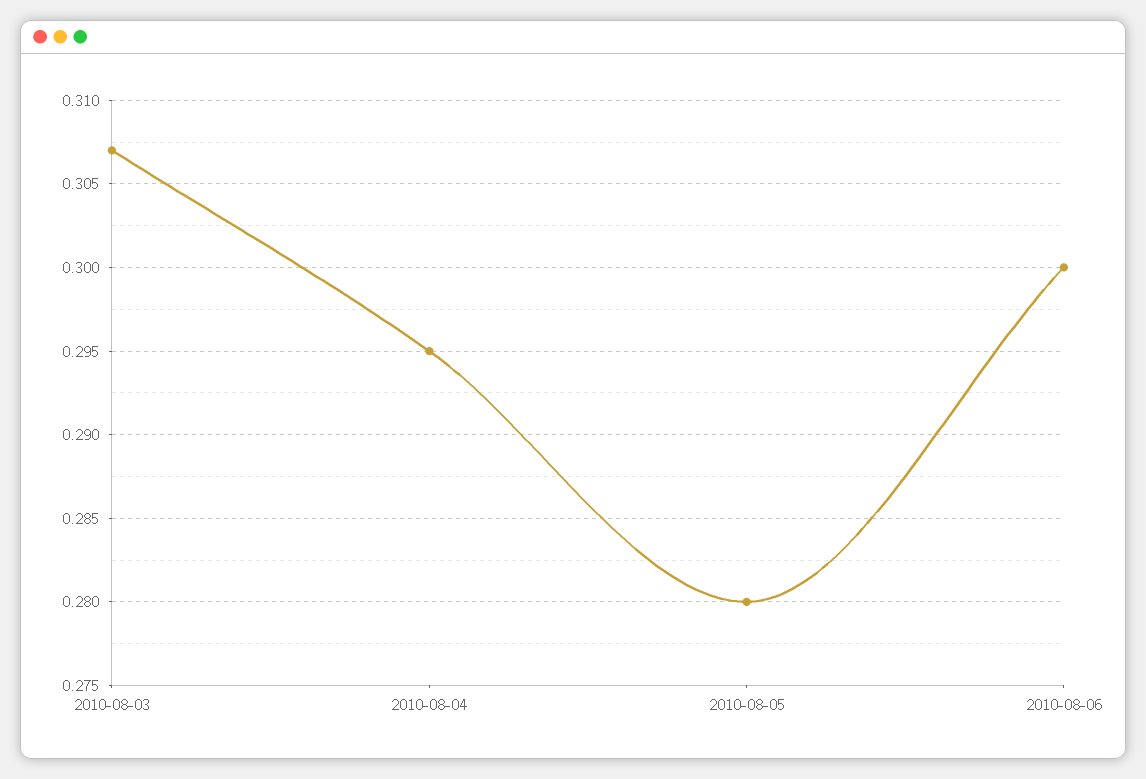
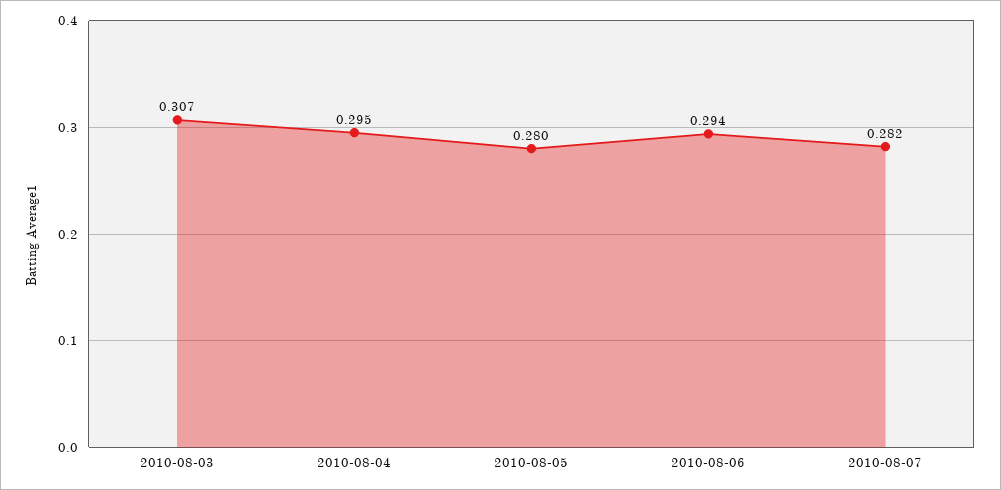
2010-08-06: 0.3 -> 0.294
2010-08-07: none -> 0.282

